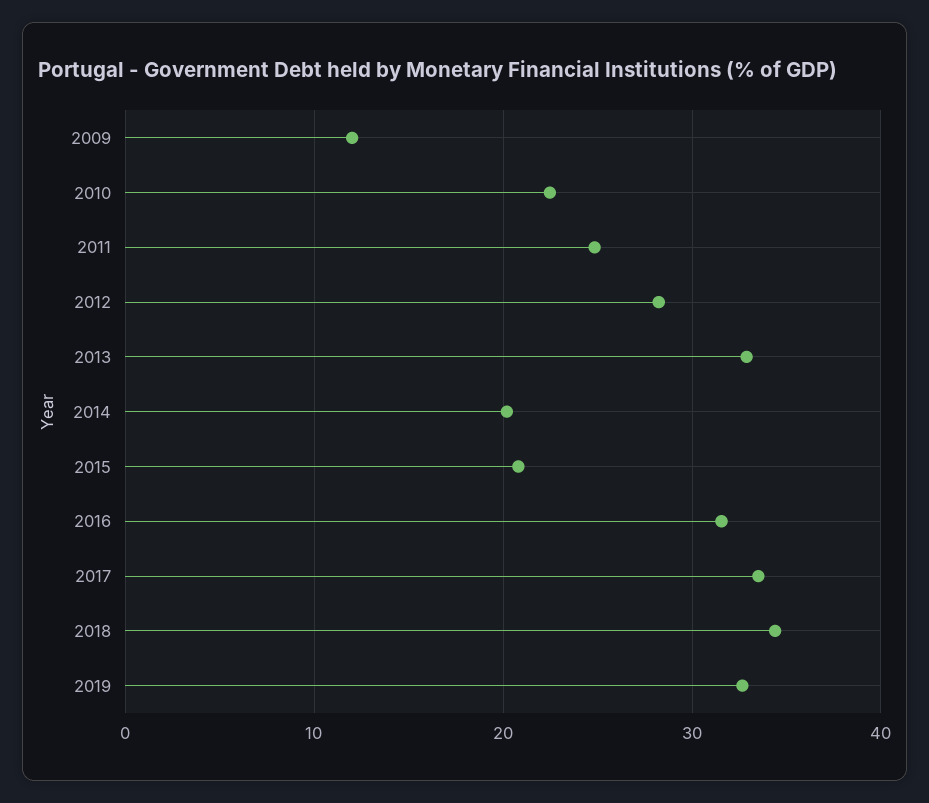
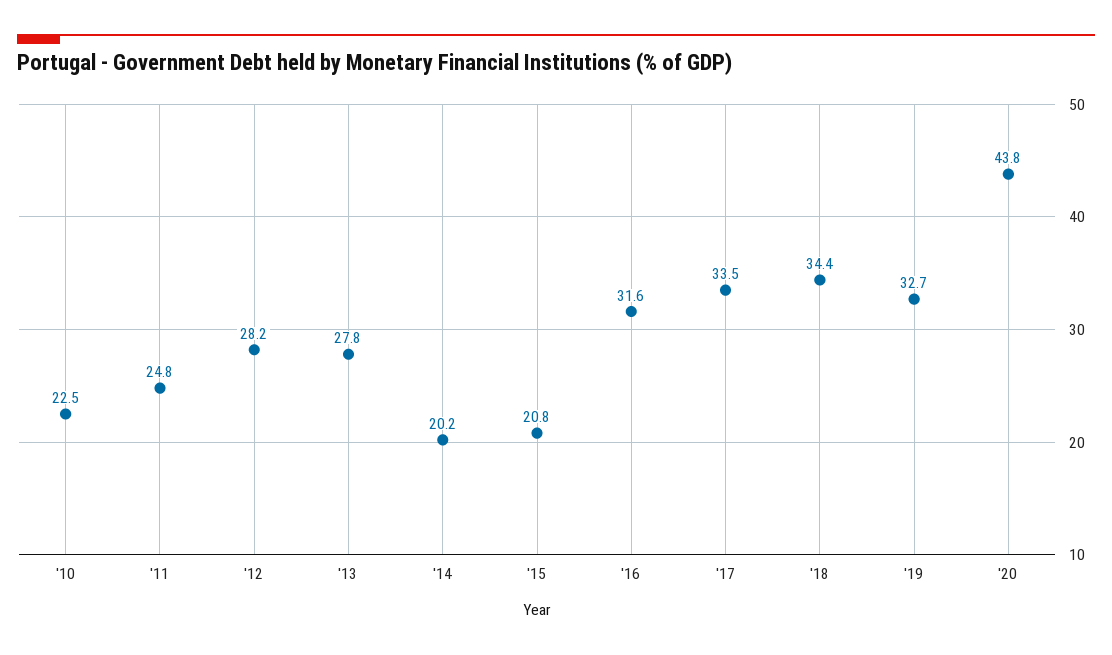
2009: 12 -> none
2013: 33 -> 27.8
'20: none -> 43.8

